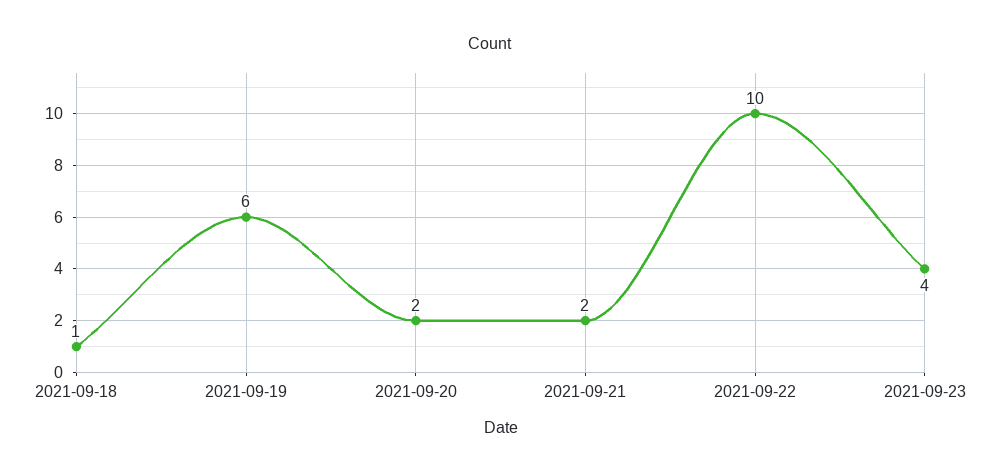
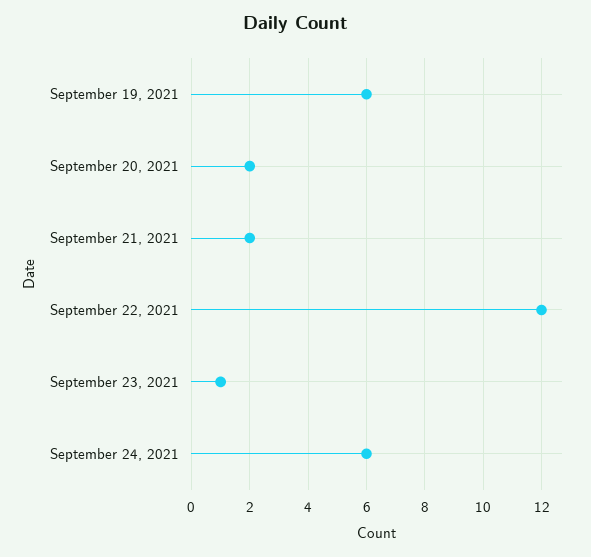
2021-09-18: 1 -> none
2021-09-22: 10 -> 12
2021-09-23: 4 -> 1
September 24, 2021: none -> 6

